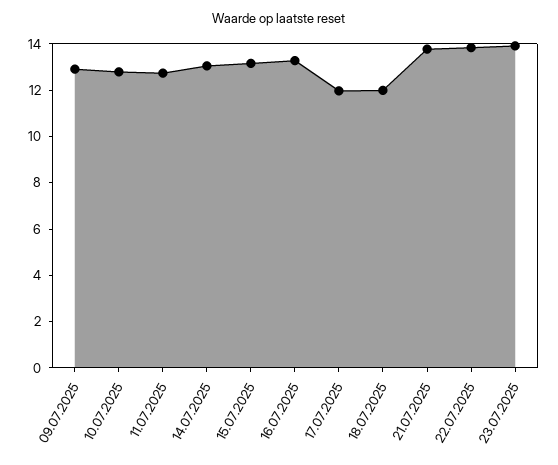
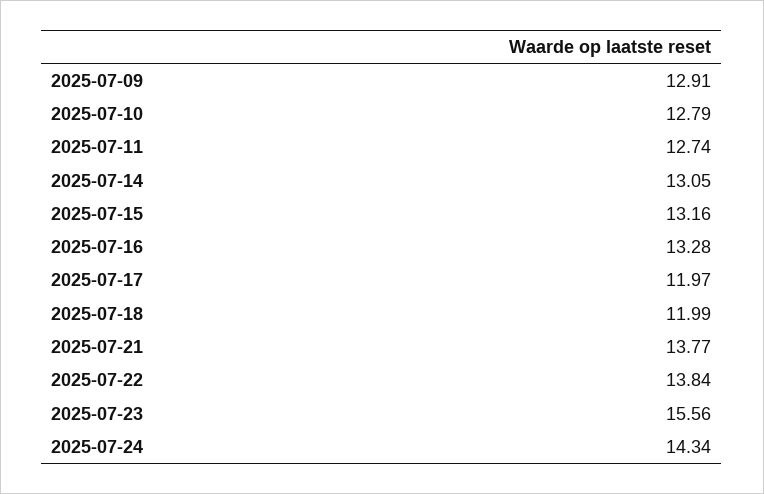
23.07.2025: 14 -> 15.56
2025-07-24: none -> 14.34

